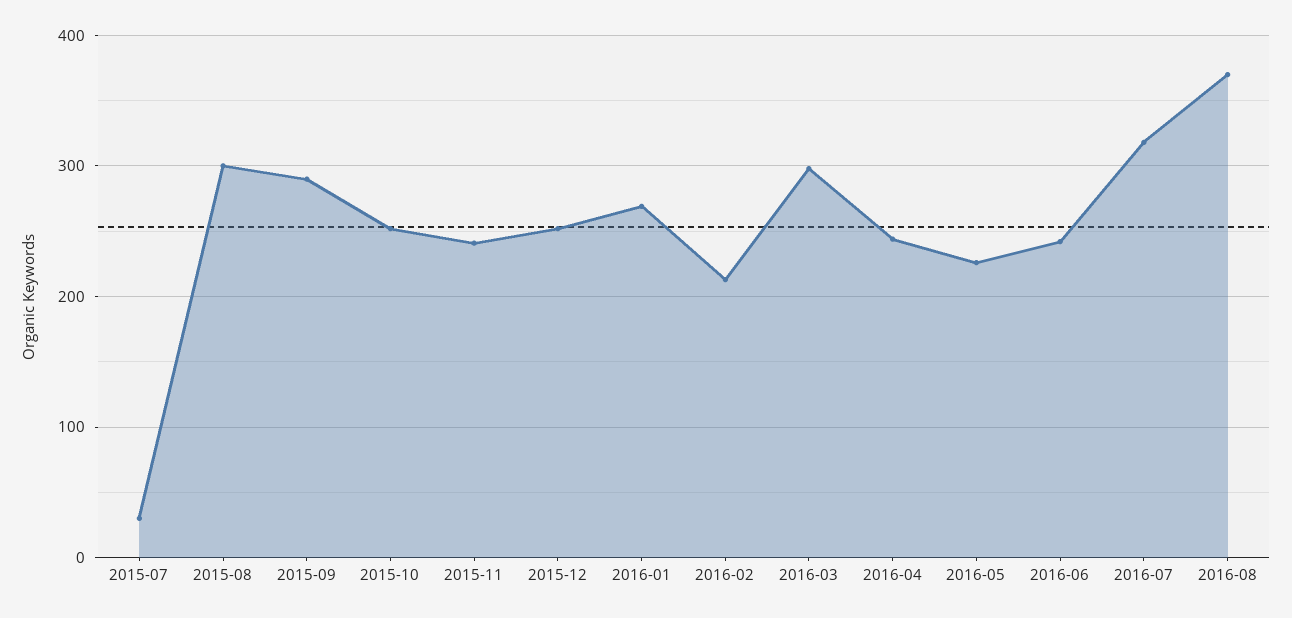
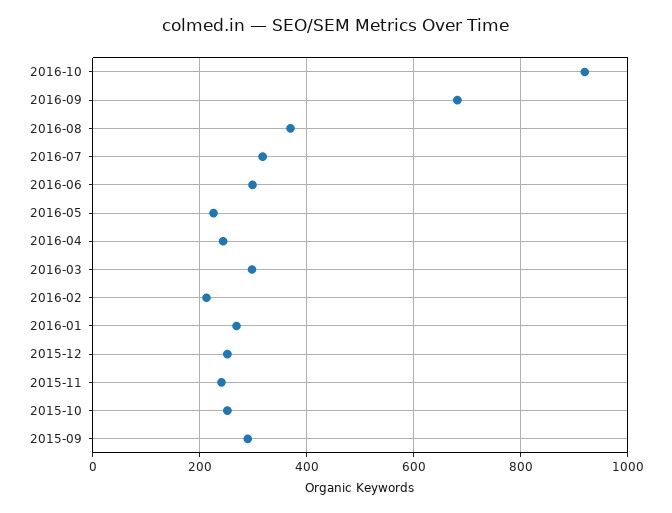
2015-07: 30 -> none
2015-08: 300 -> none
2016-06: 240 -> 300
2016-10: none -> 920
2016-09: none -> 680

